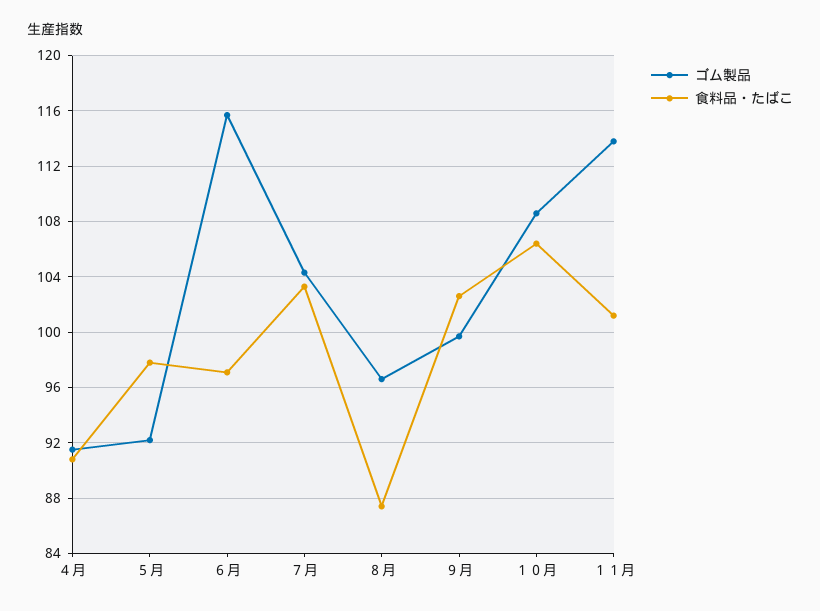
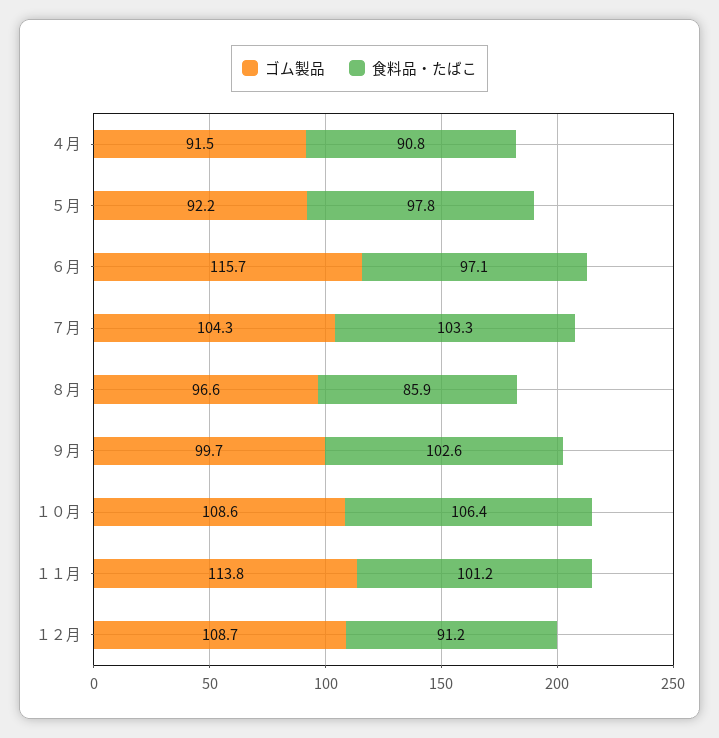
食料品・たばこ, ８月: 87.5 -> 85.9
ゴム製品, １２月: none -> 108.7
食料品・たばこ, １２月: none -> 91.2

